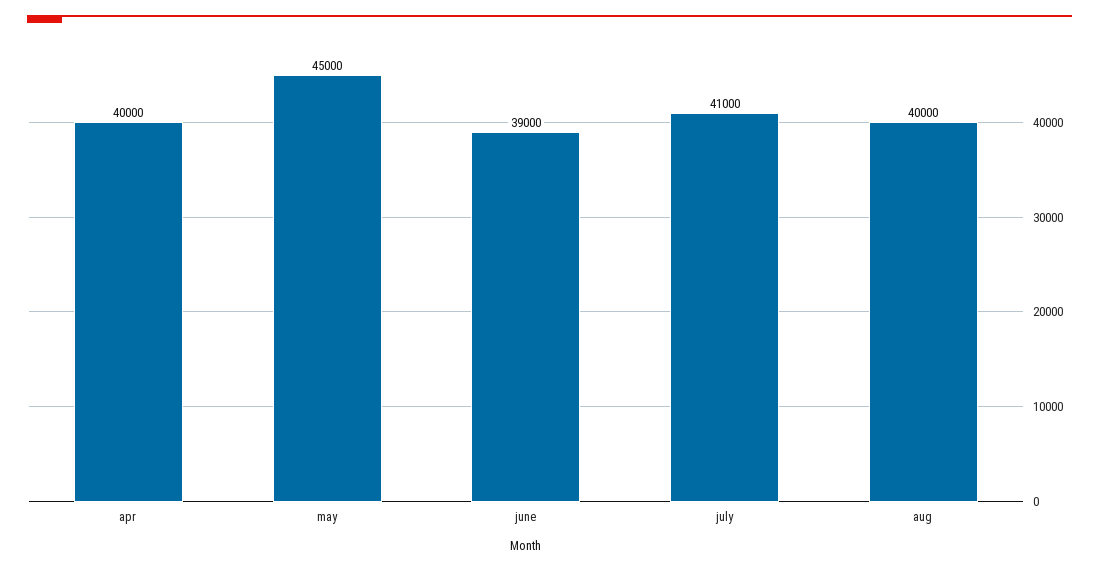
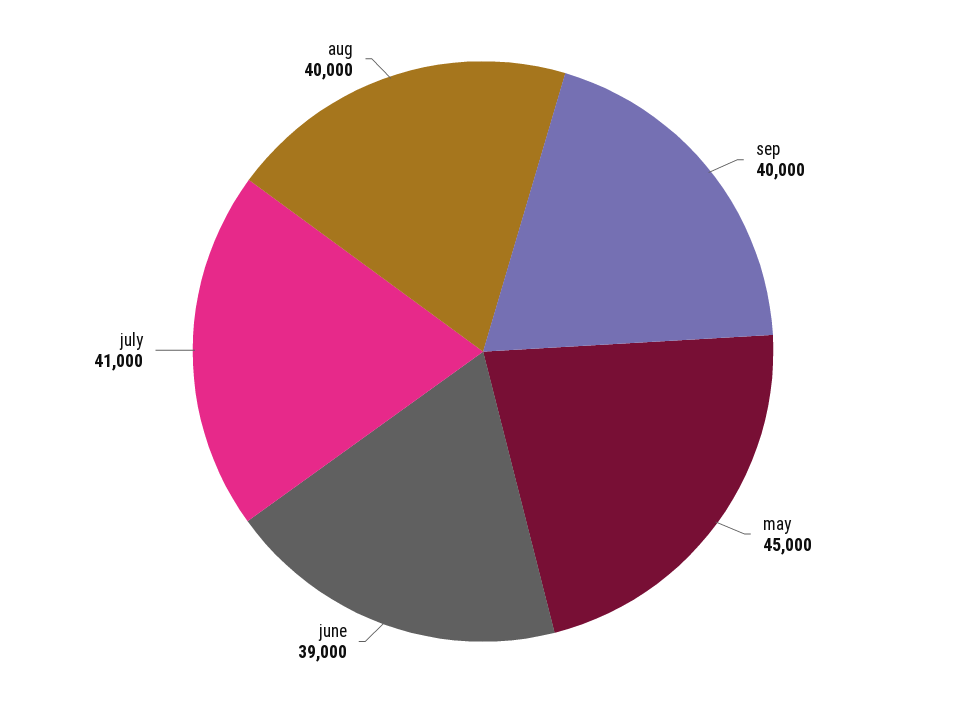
apr: 40000 -> none
sep: none -> 40000

